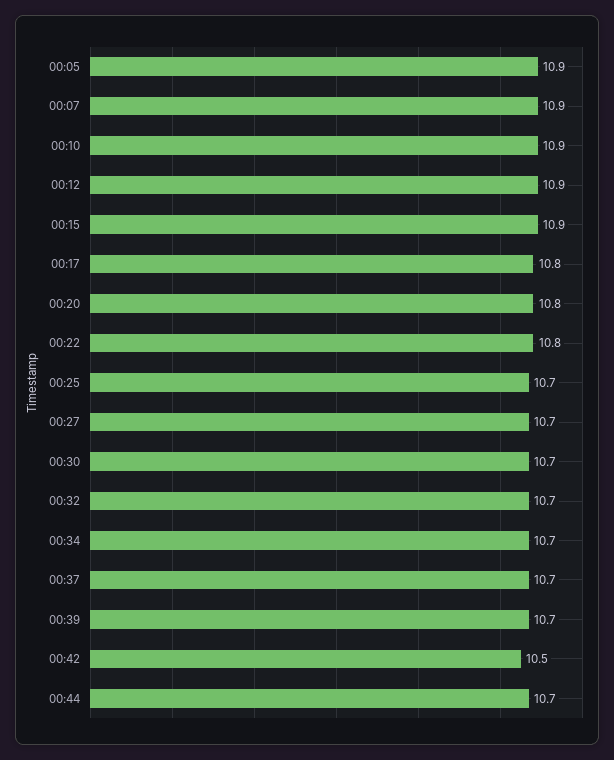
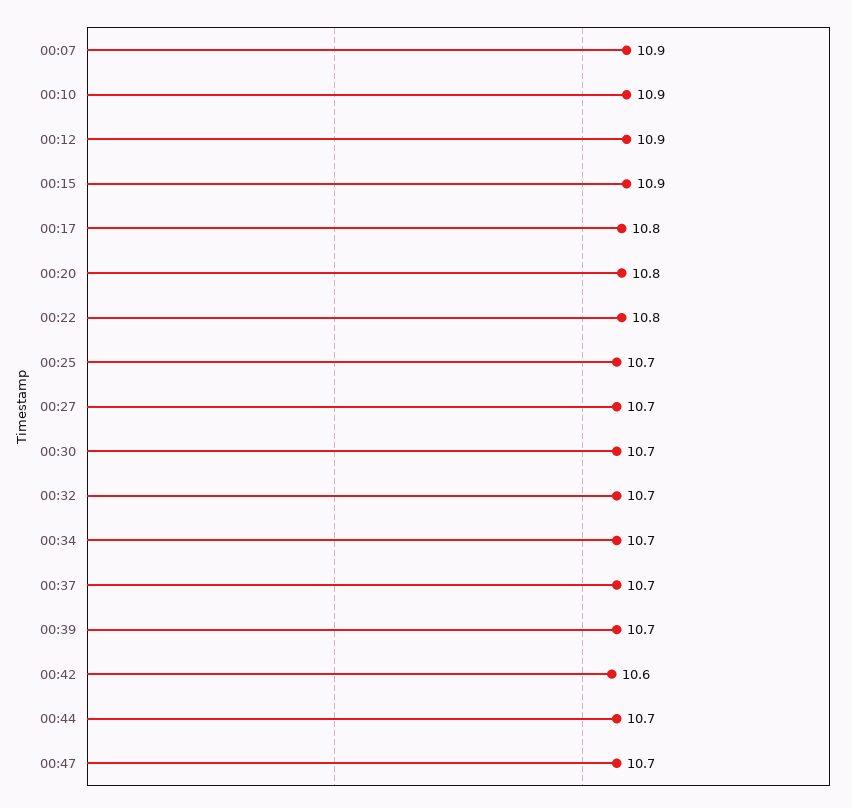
00:05: 10.9 -> none
00:42: 10.5 -> 10.6
00:47: none -> 10.7

